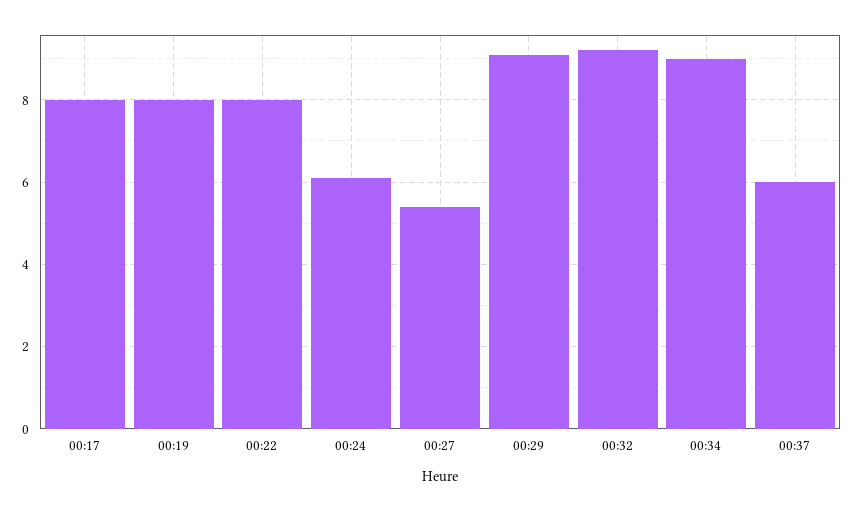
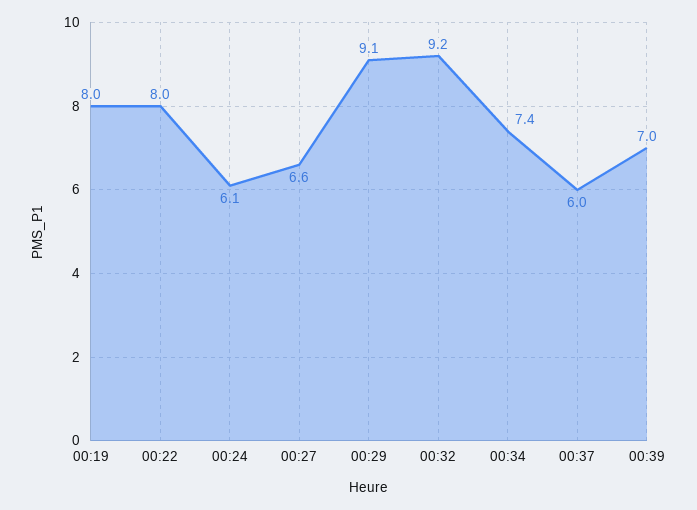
00:17: 8 -> none
00:27: 5.5 -> 6.6
00:34: 9 -> 7.4
00:39: none -> 7

